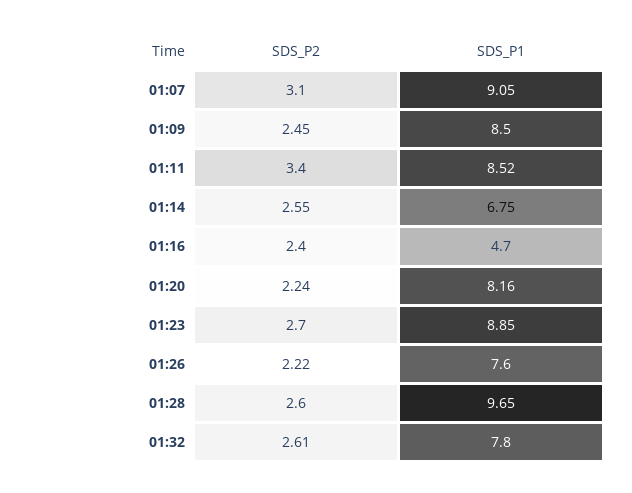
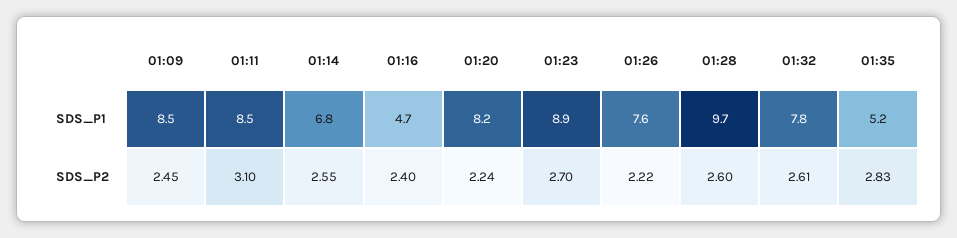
SDS_P2, 01:07: 3.1 -> none
SDS_P1, 01:07: 9.05 -> none
SDS_P2, 01:11: 3.4 -> 3.1
SDS_P1, 01:35: none -> 5.2
SDS_P2, 01:35: none -> 2.83

